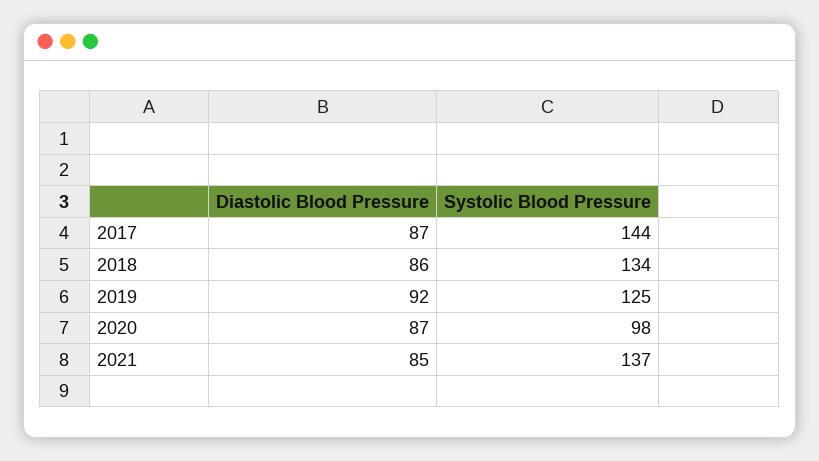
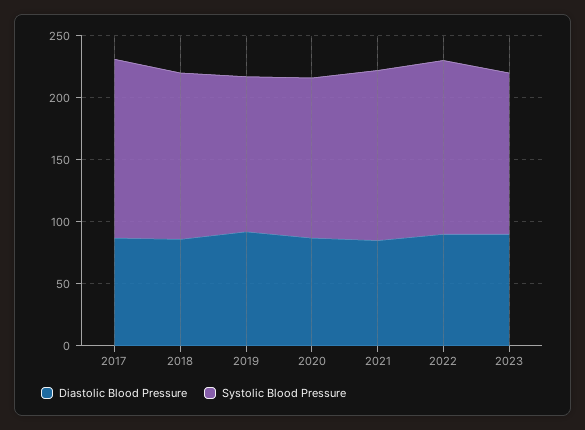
Systolic Blood Pressure, 2020: 98 -> 130
Diastolic Blood Pressure, 2022: none -> 90
Systolic Blood Pressure, 2022: none -> 140
Diastolic Blood Pressure, 2023: none -> 90
Systolic Blood Pressure, 2023: none -> 130

